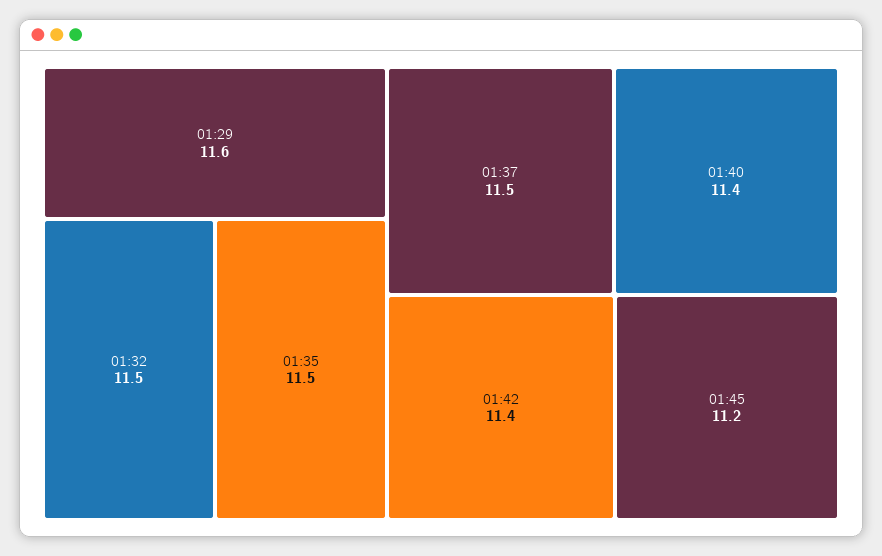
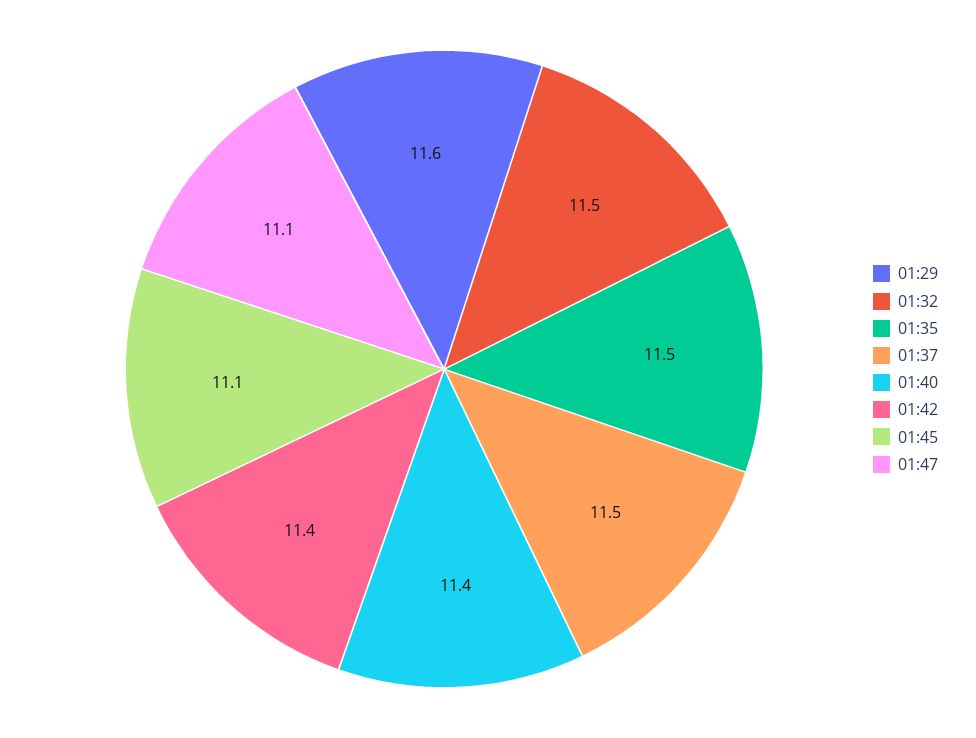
01:45: 11.2 -> 11.1
01:47: none -> 11.1

